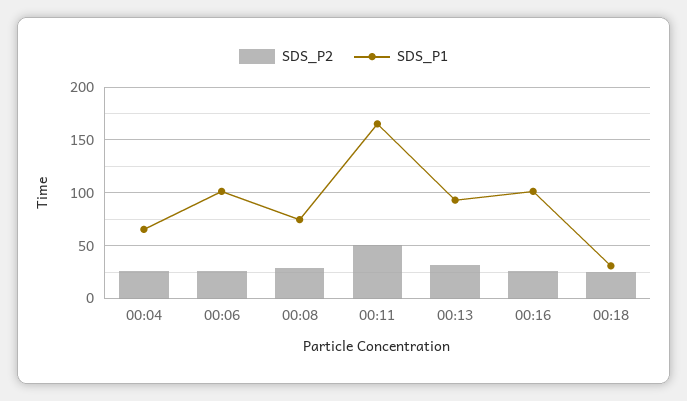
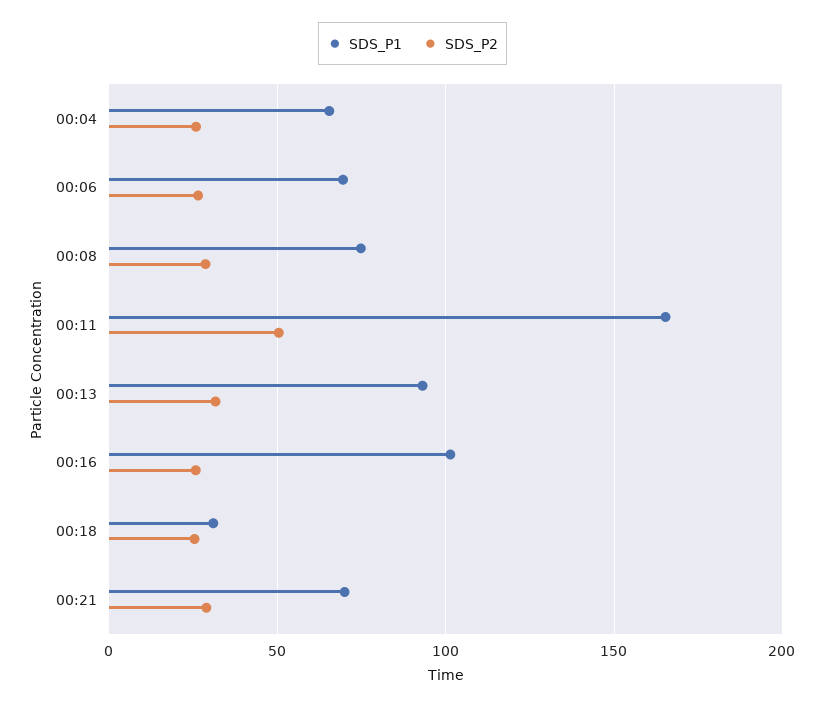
SDS_P1, 00:06: 100 -> 70
SDS_P1, 00:21: none -> 70
SDS_P2, 00:21: none -> 30

